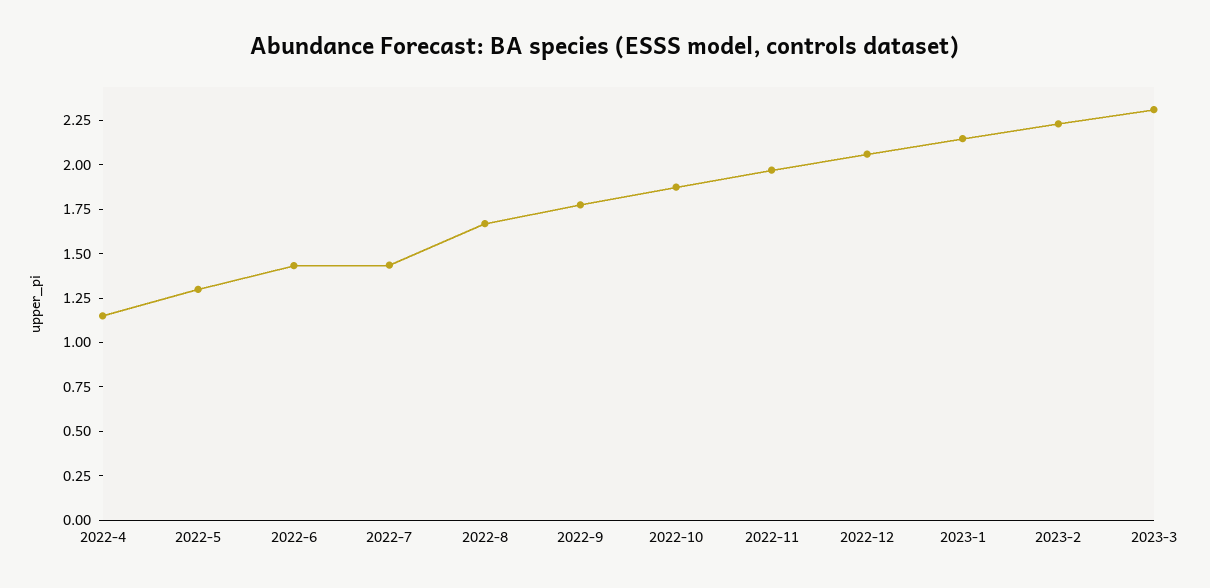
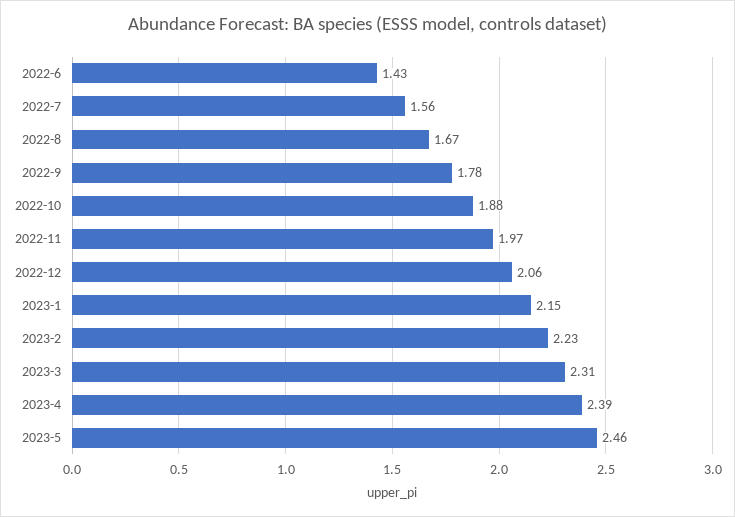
2022-4: 1.15 -> none
2022-5: 1.3 -> none
2022-7: 1.45 -> 1.56
2023-4: none -> 2.39
2023-5: none -> 2.46

